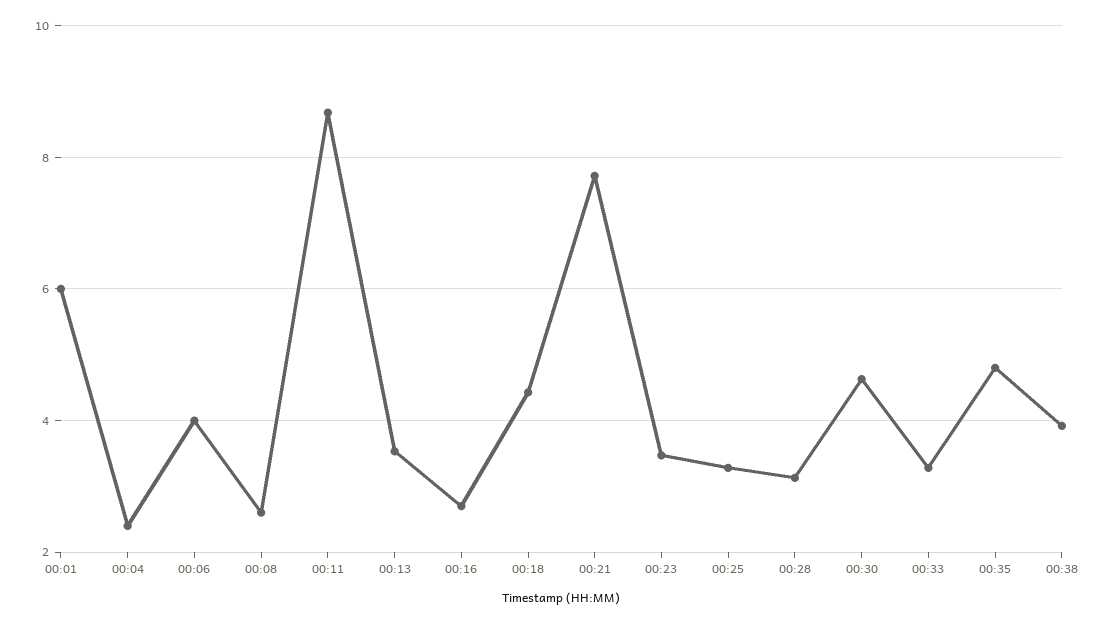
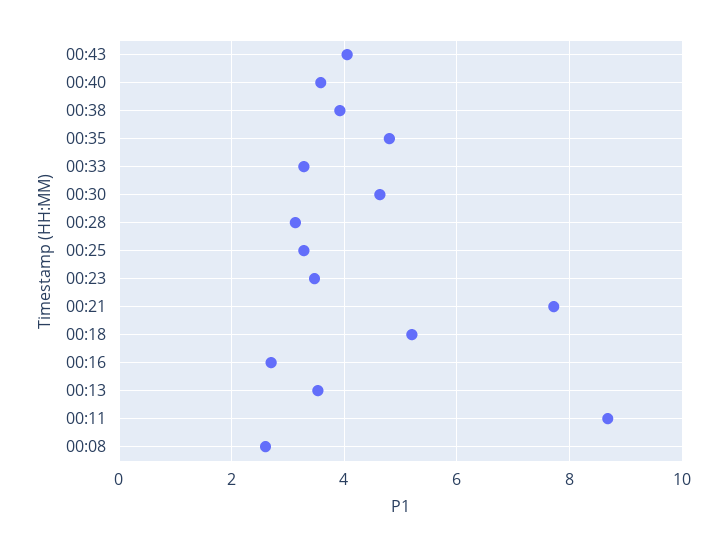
00:01: 6 -> none
00:04: 2.4 -> none
00:06: 4 -> none
00:18: 4.4 -> 5.2
00:43: none -> 4
00:40: none -> 3.6

